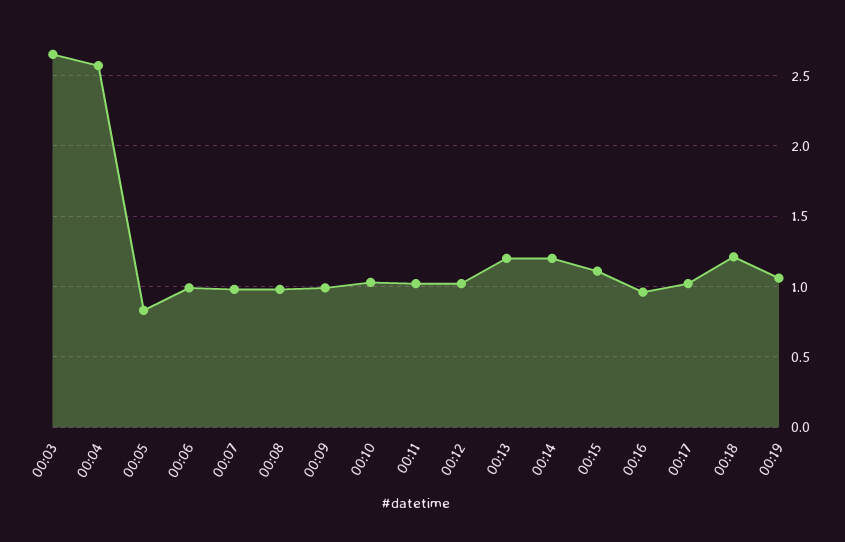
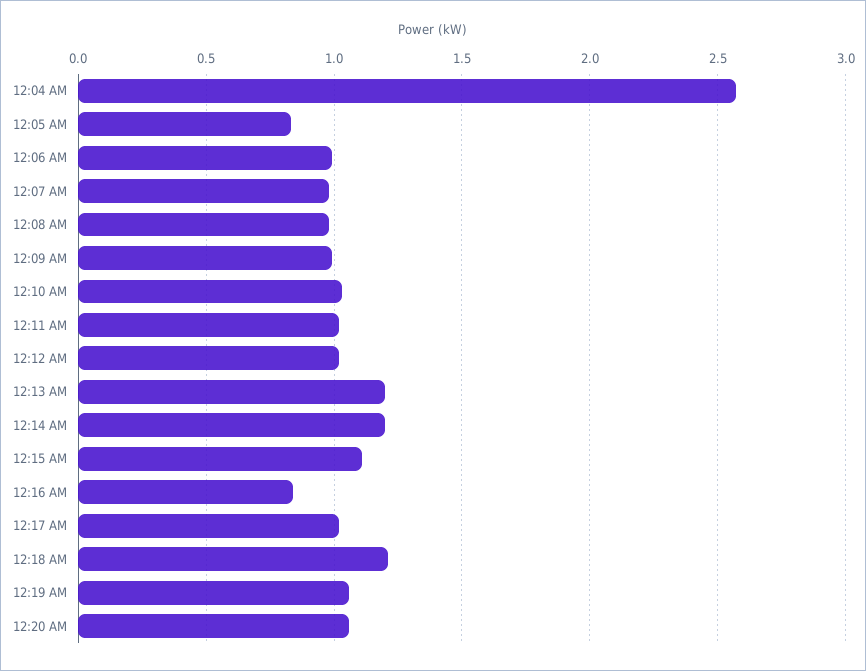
00:03: 2.65 -> none
00:16: 0.95 -> 0.85
12:20 AM: none -> 1.05

